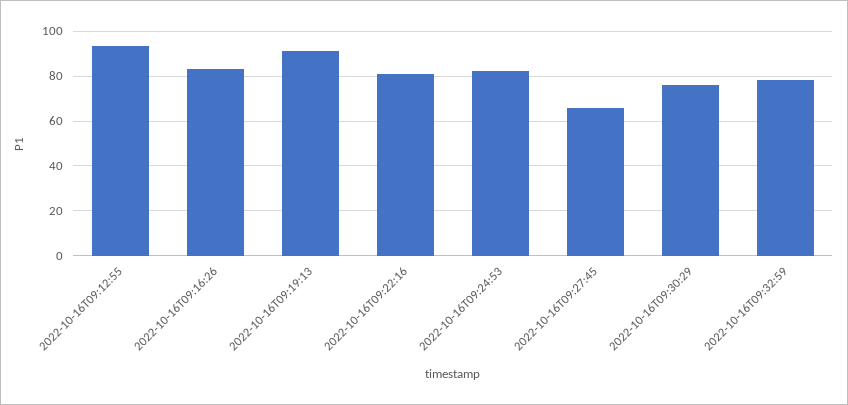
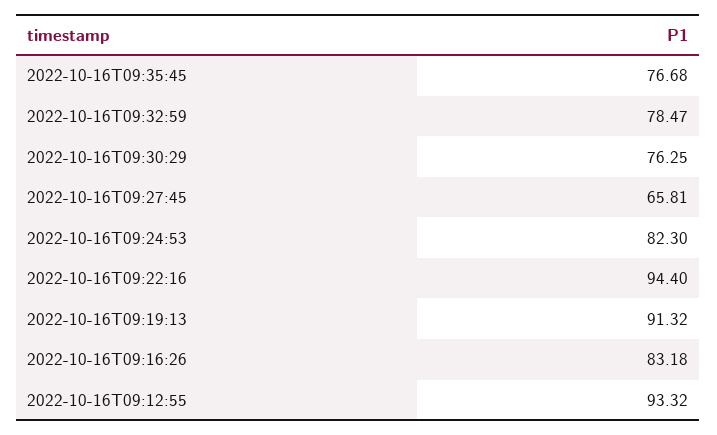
2022-10-16T09:22:16: 80 -> 94.4
2022-10-16T09:35:45: none -> 76.68

